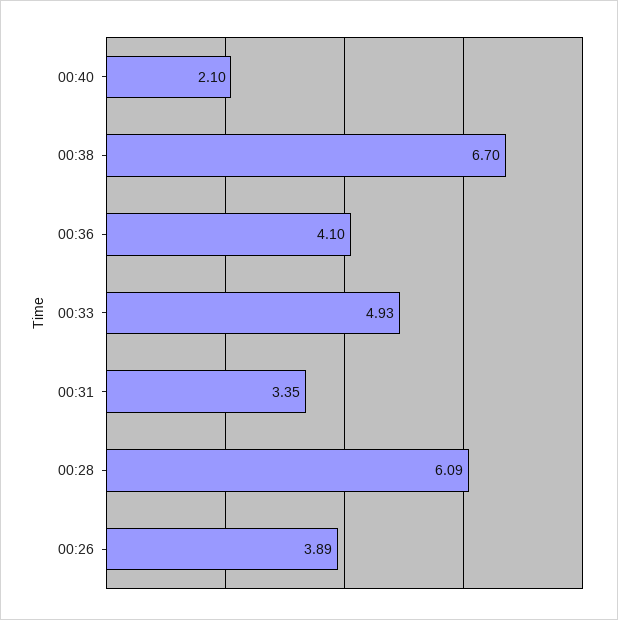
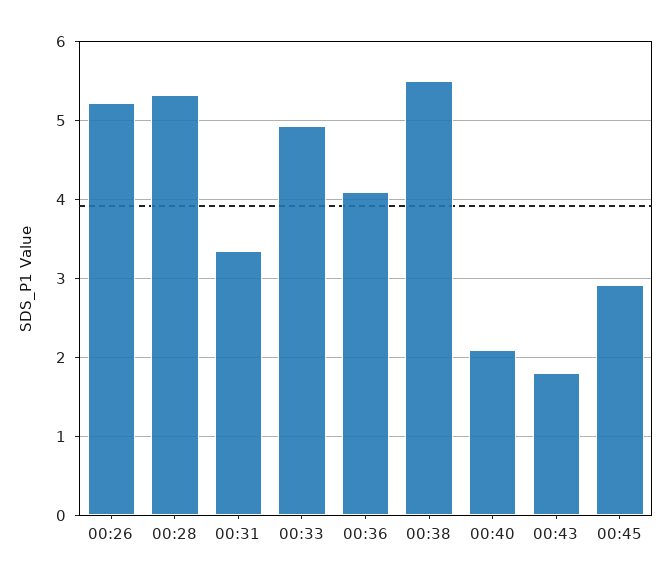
00:38: 6.7 -> 5.5
00:28: 6.09 -> 5.3
00:26: 3.89 -> 5.2
00:43: none -> 1.8
00:45: none -> 2.9

